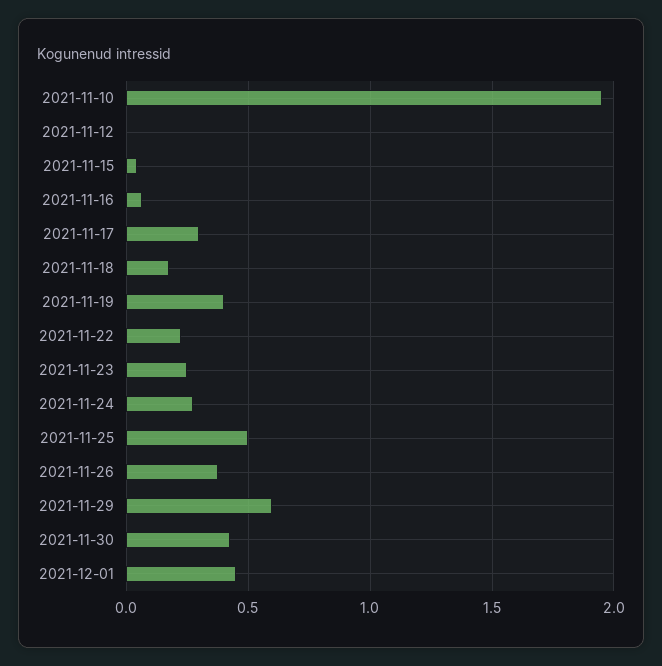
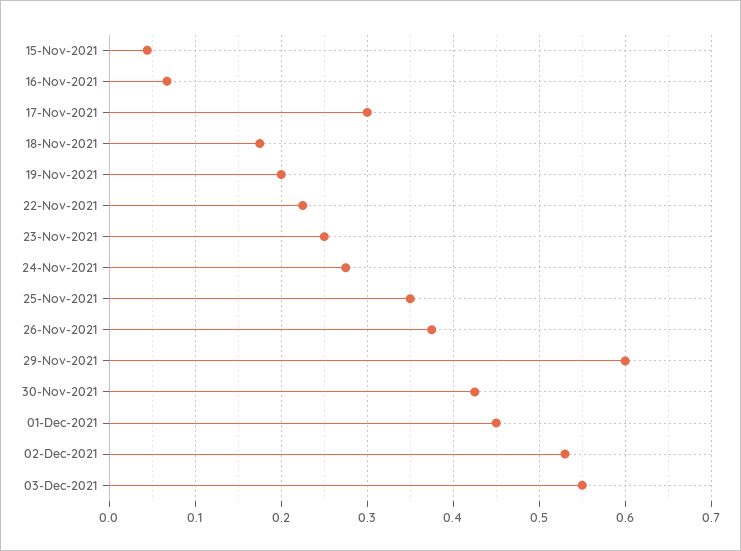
2021-11-10: 1.95 -> none
2021-11-12: 0 -> none
2021-11-19: 0.4 -> 0.2
2021-11-25: 0.5 -> 0.35
02-Dec-2021: none -> 0.53
03-Dec-2021: none -> 0.55

